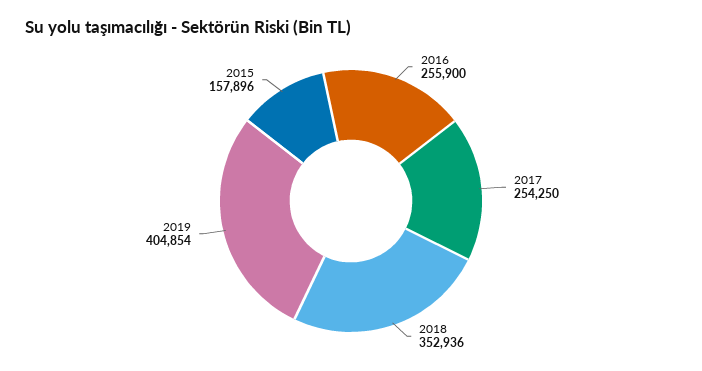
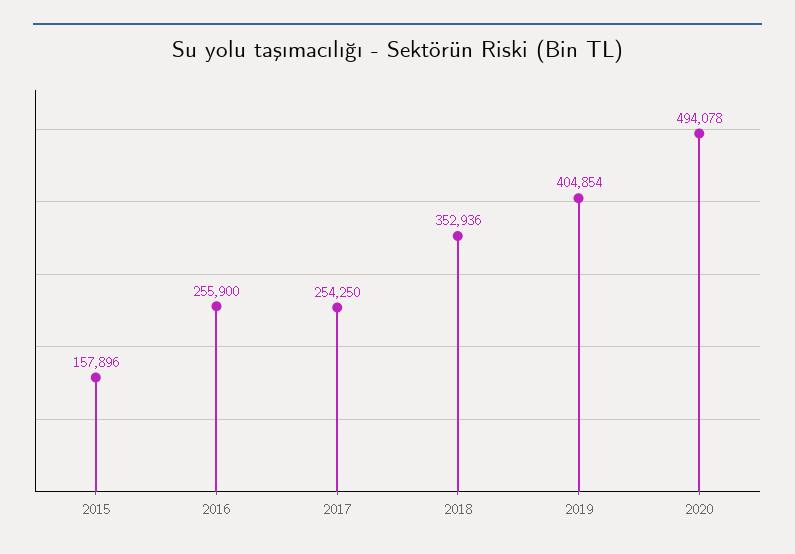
2020: none -> 494078

